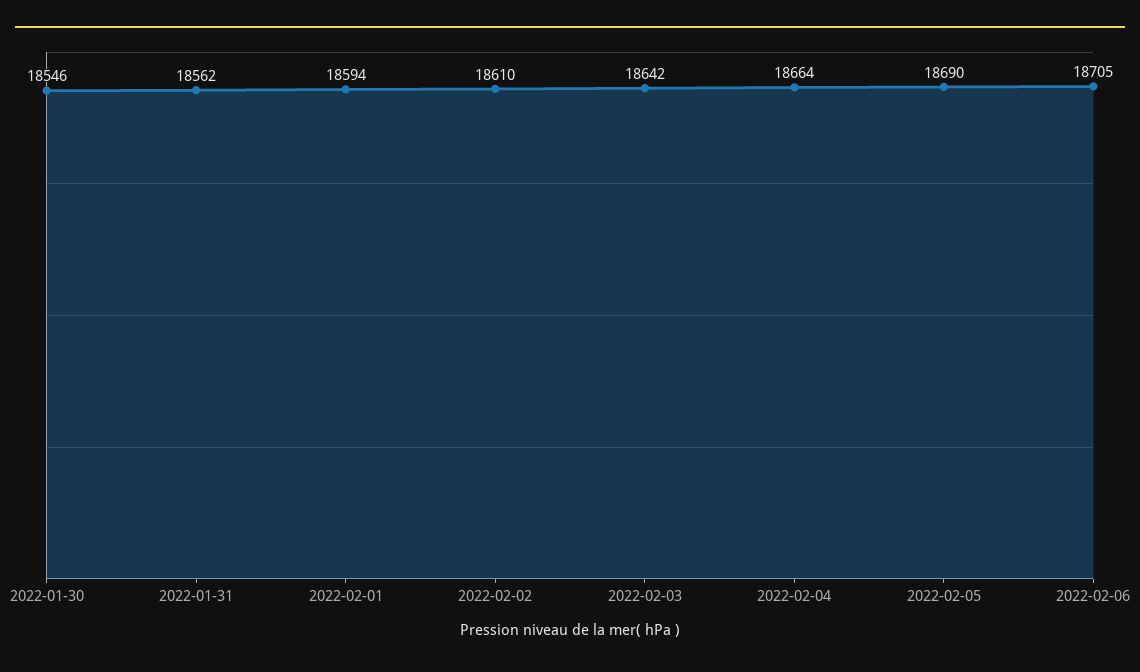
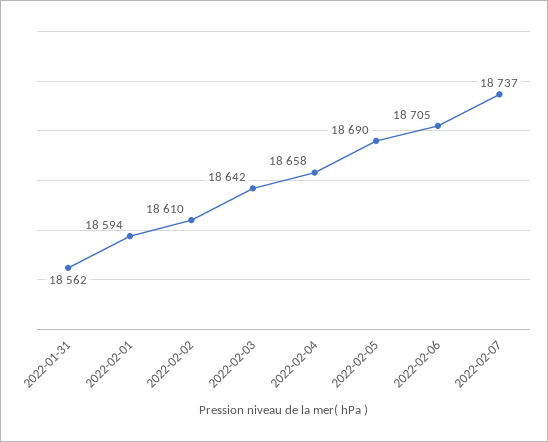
2022-01-30: 18546 -> none
2022-02-04: 18664 -> 18658
2022-02-07: none -> 18737

